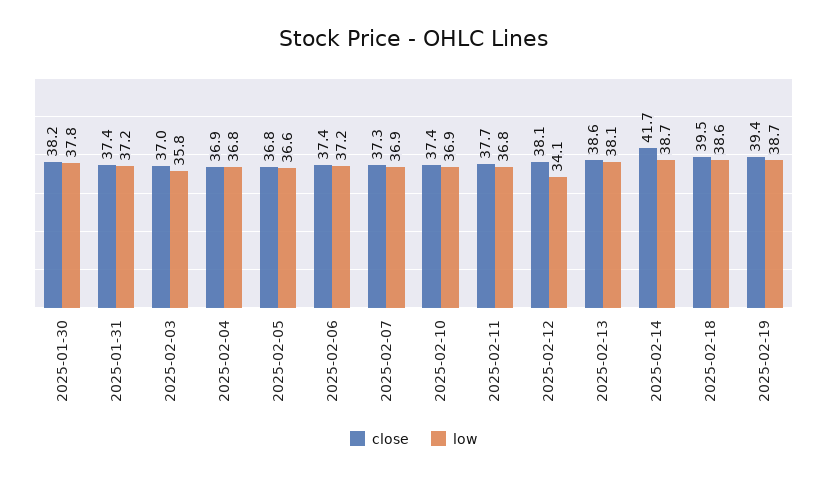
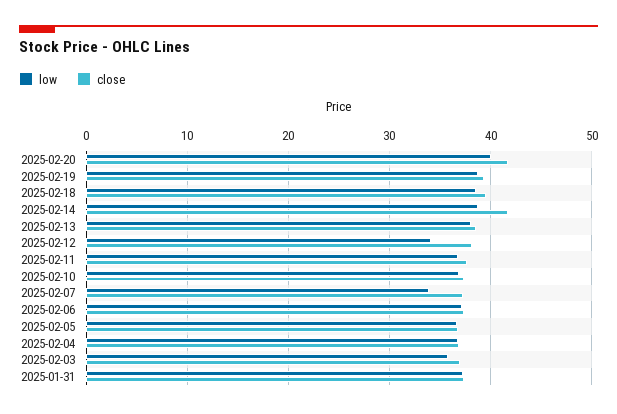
close, 2025-01-30: 38.2 -> none
low, 2025-01-30: 37.8 -> none
low, 2025-02-07: 36.9 -> 34
low, 2025-02-20: none -> 40
close, 2025-02-20: none -> 42

